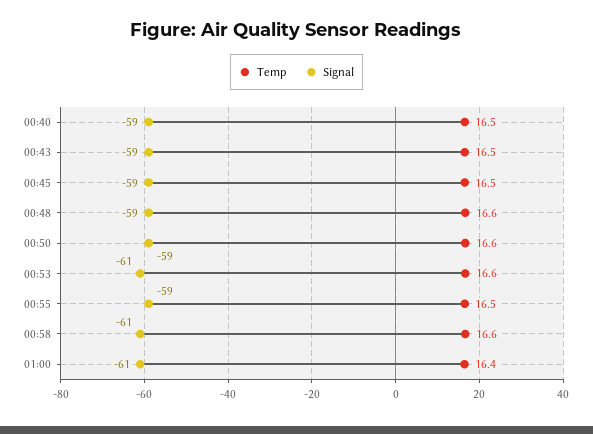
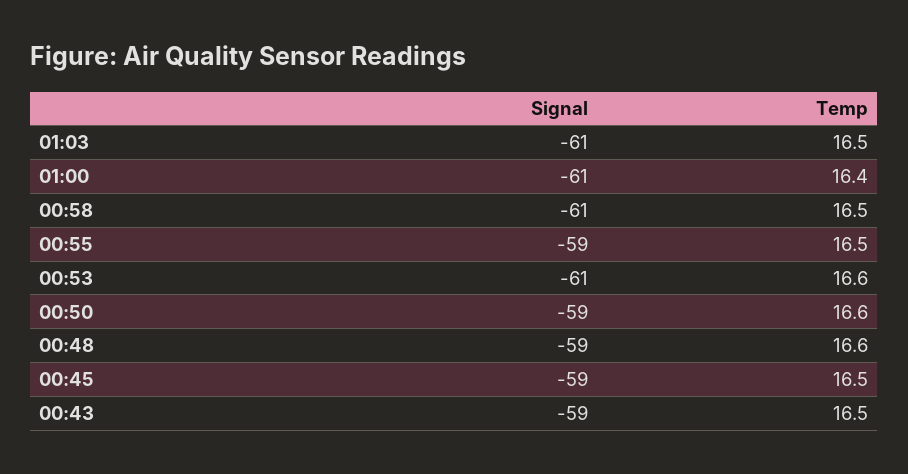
Temp, 00:40: 16.5 -> none
Signal, 00:40: -59 -> none
Temp, 00:58: 16.6 -> 16.5
Signal, 01:03: none -> -61
Temp, 01:03: none -> 16.5

